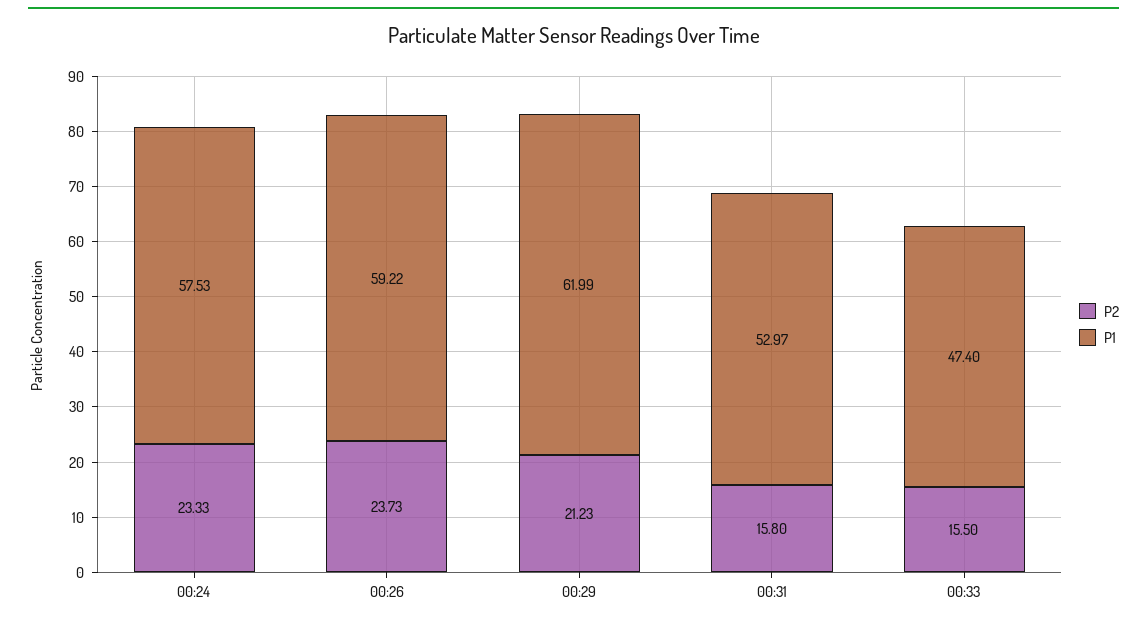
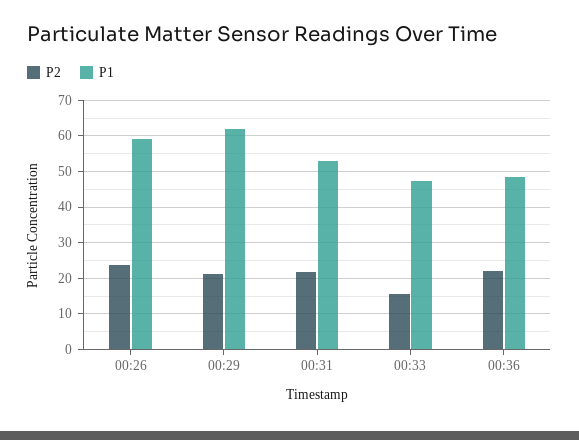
P2, 00:24: 23.33 -> none
P1, 00:24: 57.53 -> none
P2, 00:31: 15.8 -> 22
P2, 00:36: none -> 22
P1, 00:36: none -> 48

